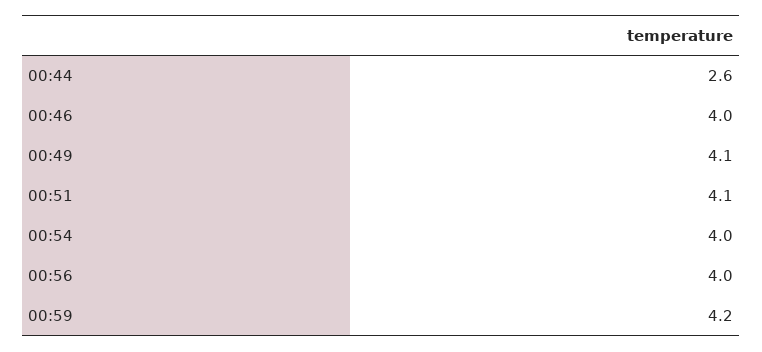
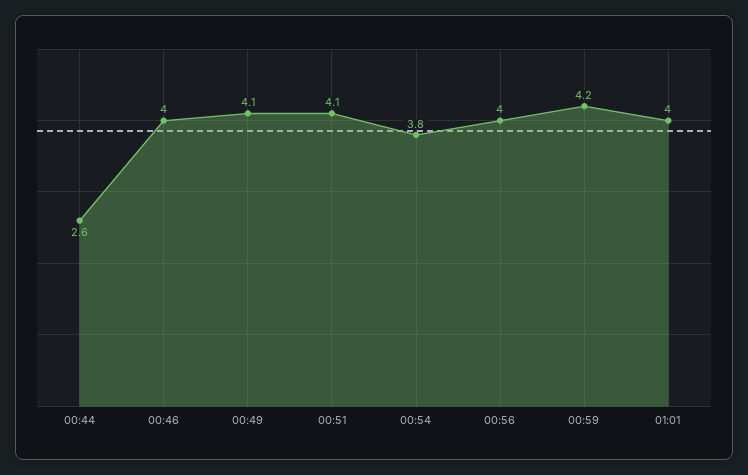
00:54: 4 -> 3.8
01:01: none -> 4

